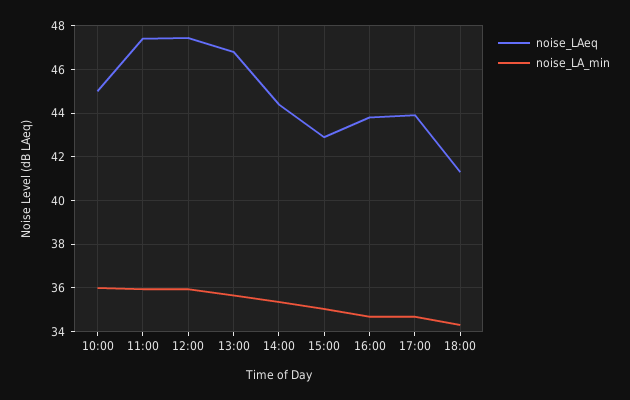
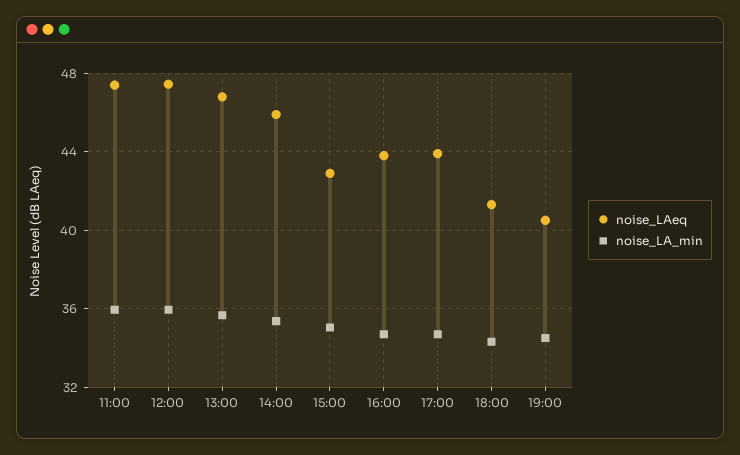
noise_LAeq, 10:00: 45 -> none
noise_LA_min, 10:00: 36 -> none
noise_LAeq, 14:00: 44.5 -> 46
noise_LAeq, 19:00: none -> 40.5
noise_LA_min, 19:00: none -> 34.5

